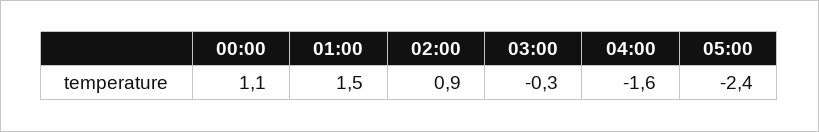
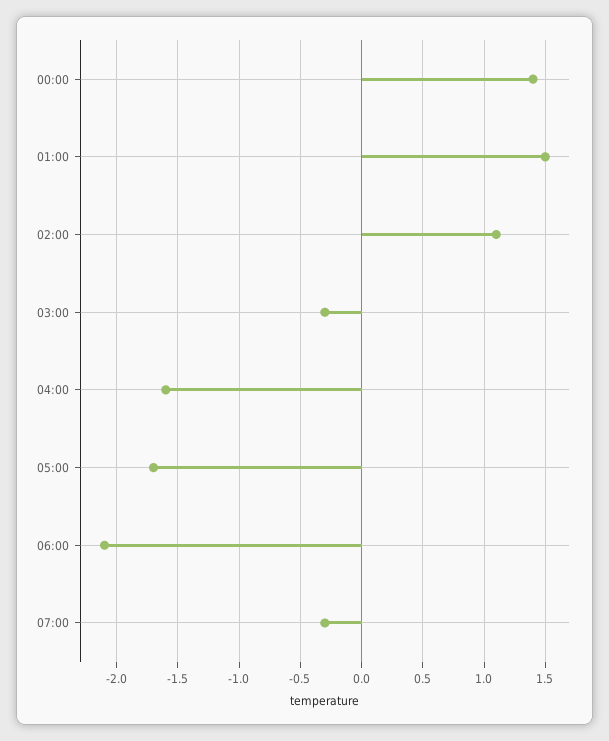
00:00: 1.1 -> 1.4
02:00: 0.9 -> 1.1
05:00: -2.4 -> -1.7
06:00: none -> -2.1
07:00: none -> -0.3

